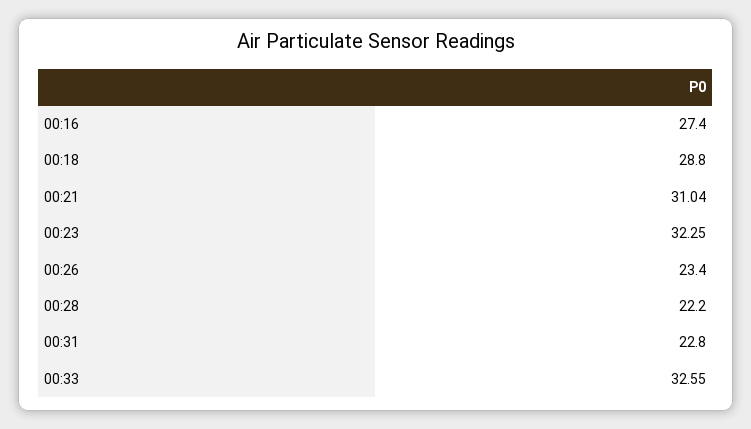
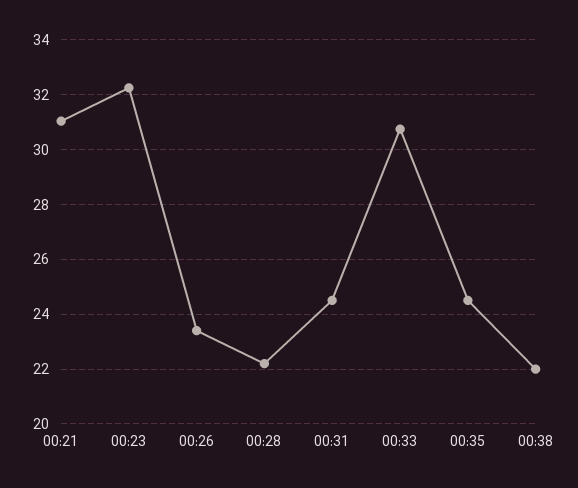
00:16: 27.4 -> none
00:18: 28.8 -> none
00:31: 22.8 -> 24.5
00:33: 32.55 -> 30.75
00:35: none -> 24.5
00:38: none -> 22

